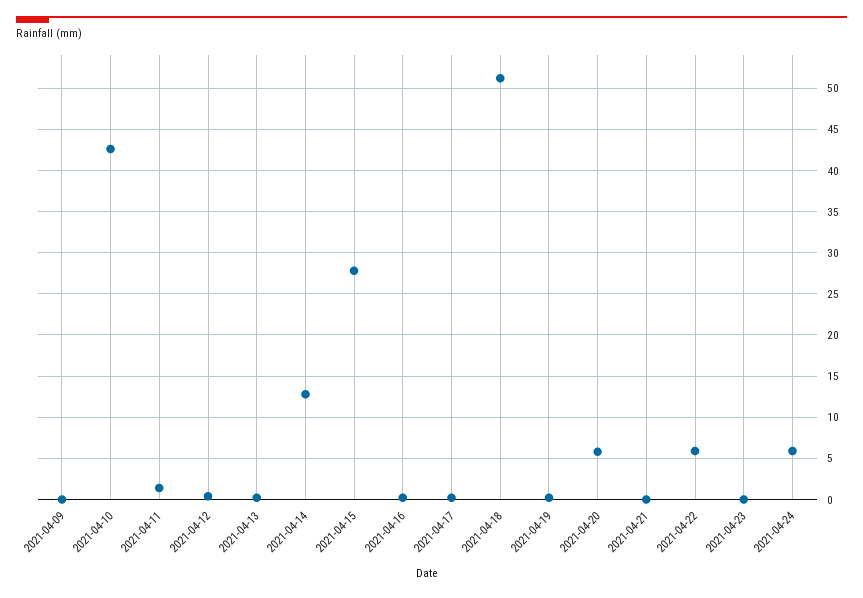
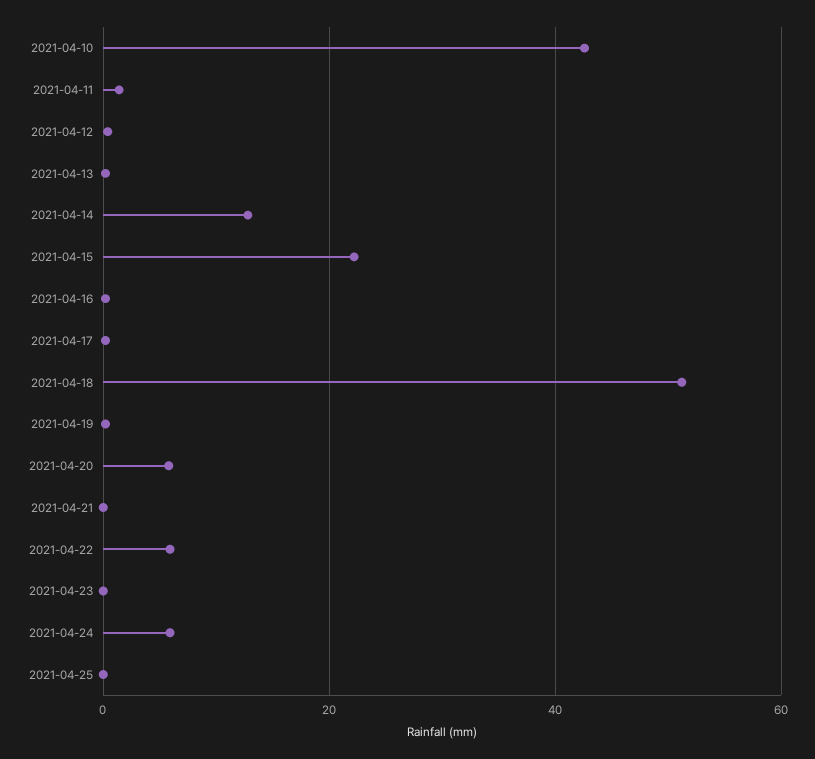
2021-04-09: 0 -> none
2021-04-15: 28 -> 22
2021-04-25: none -> 0

